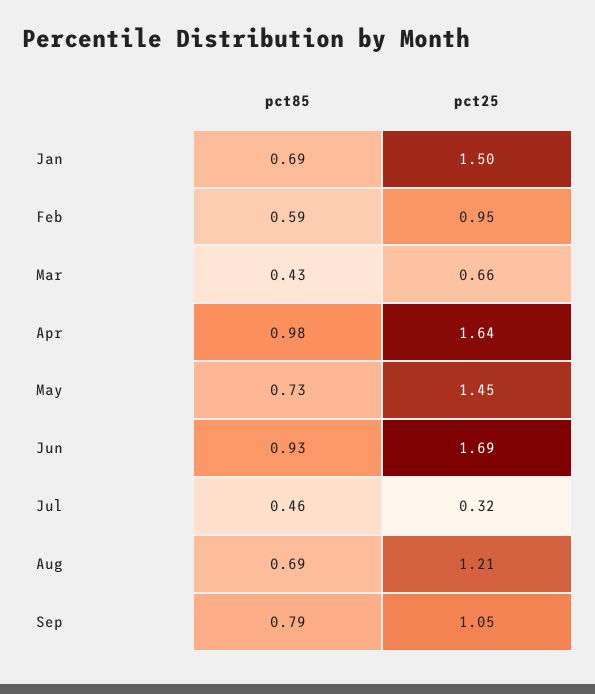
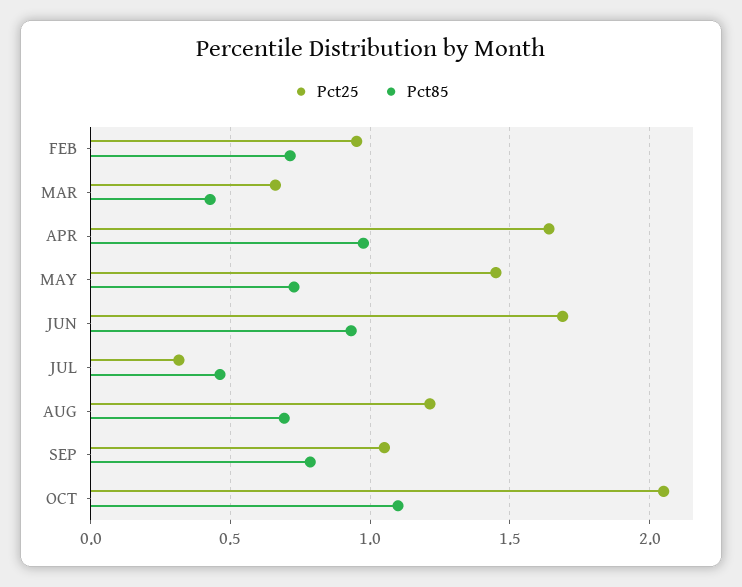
pct85, Jan: 0.69 -> none
pct25, Jan: 1.5 -> none
pct85, Feb: 0.59 -> 0.7
pct25, OCT: none -> 2.05
pct85, OCT: none -> 1.1

